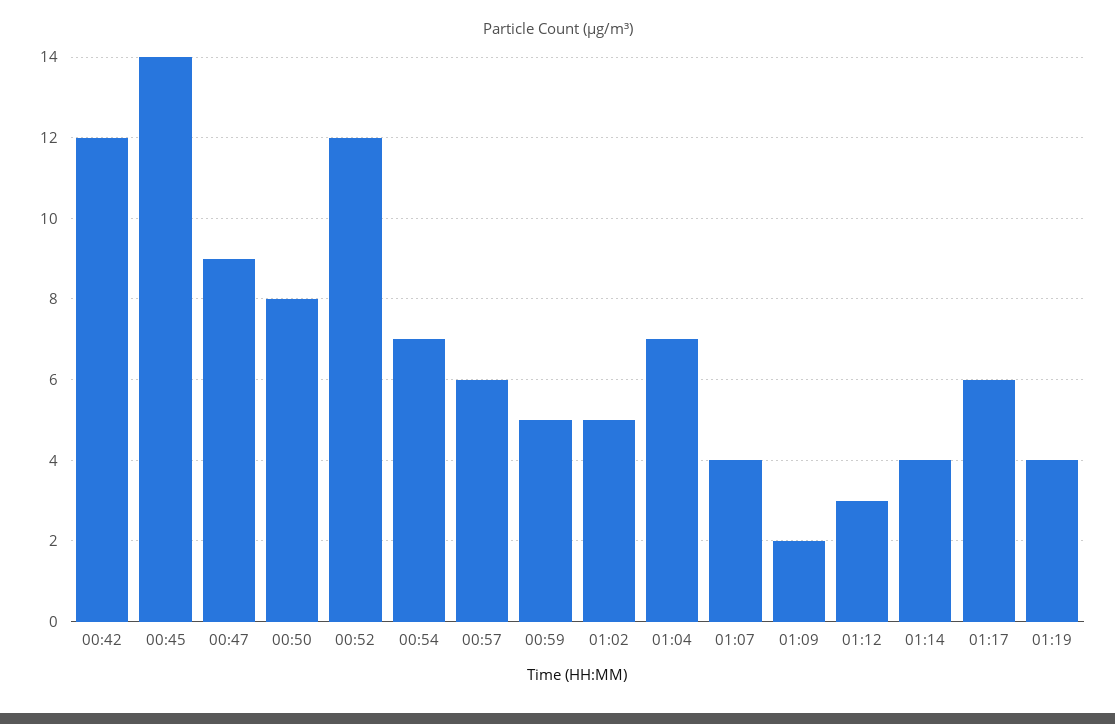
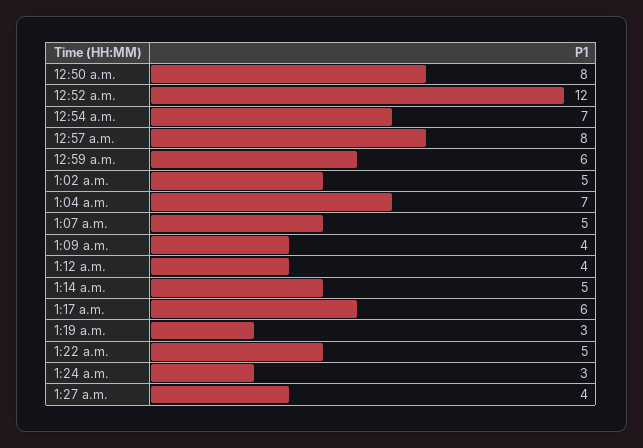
00:42: 12 -> none
00:45: 14 -> none
00:47: 9 -> none
00:57: 6 -> 8
00:59: 5 -> 6
01:07: 4 -> 5
01:09: 2 -> 4
01:12: 3 -> 4
01:14: 4 -> 5
01:19: 4 -> 3
1:22 a.m.: none -> 5
1:24 a.m.: none -> 3
1:27 a.m.: none -> 4

